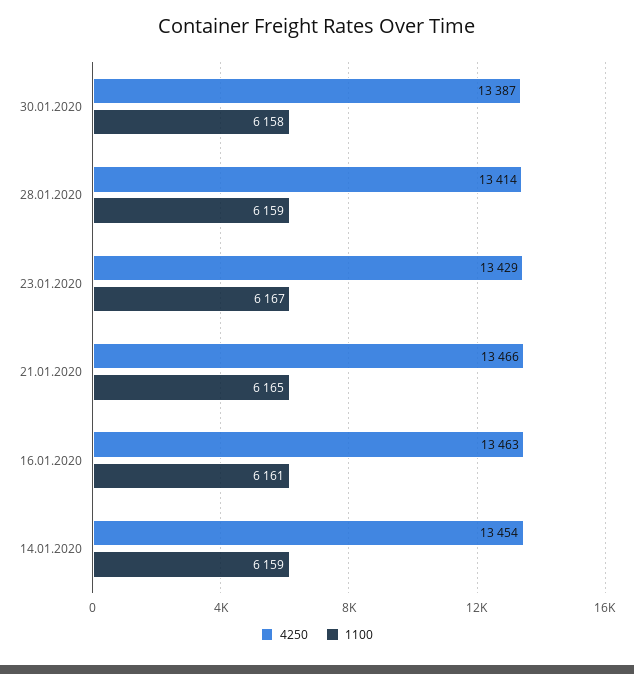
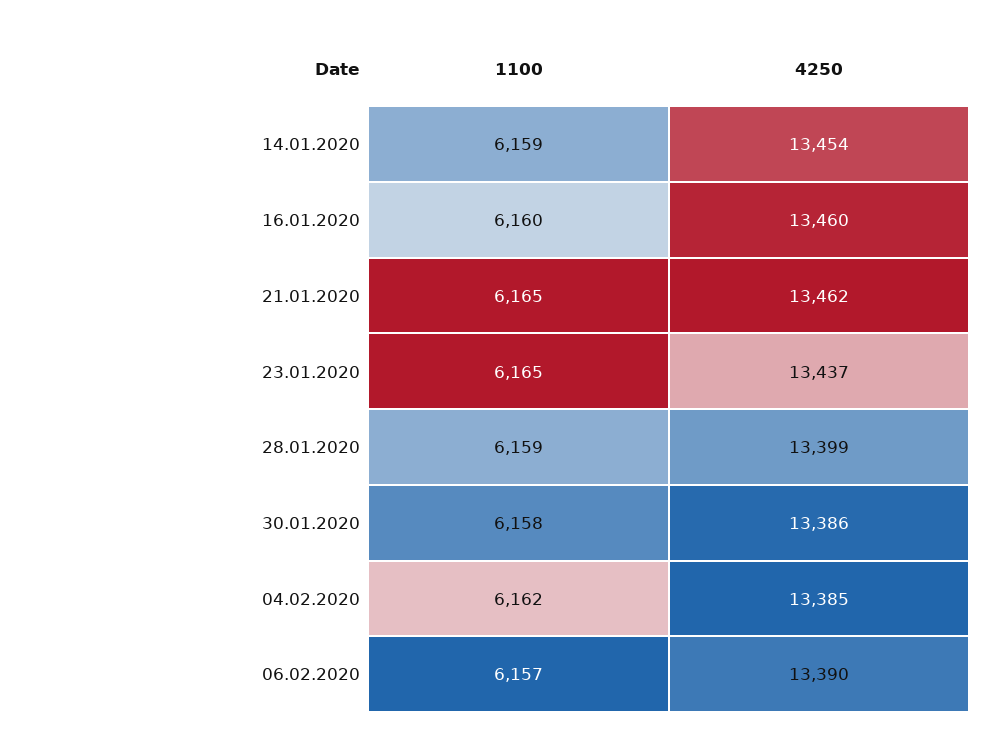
4250, 30.01.2020: 13387 -> 13386
4250, 28.01.2020: 13414 -> 13399
4250, 23.01.2020: 13429 -> 13437
1100, 23.01.2020: 6167 -> 6165
4250, 21.01.2020: 13466 -> 13462
4250, 16.01.2020: 13463 -> 13460
1100, 16.01.2020: 6161 -> 6160
1100, 04.02.2020: none -> 6162
4250, 04.02.2020: none -> 13385
1100, 06.02.2020: none -> 6157
4250, 06.02.2020: none -> 13390

